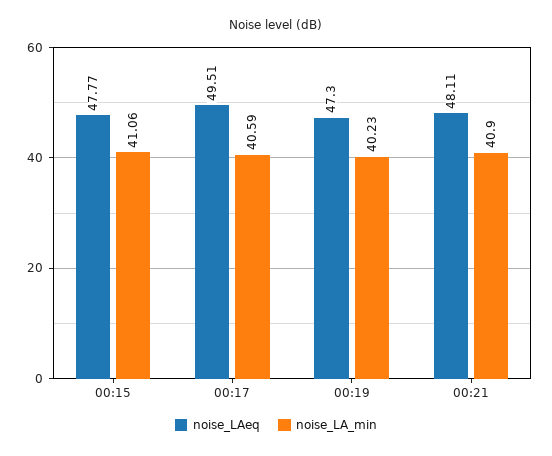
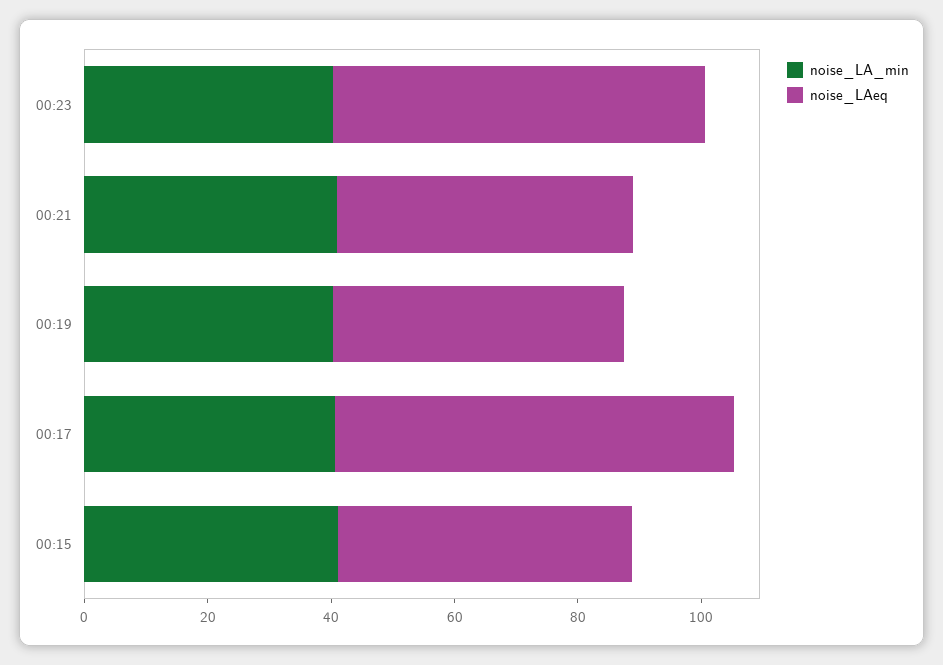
noise_LAeq, 00:17: 49.51 -> 65
noise_LA_min, 00:23: none -> 40
noise_LAeq, 00:23: none -> 60

